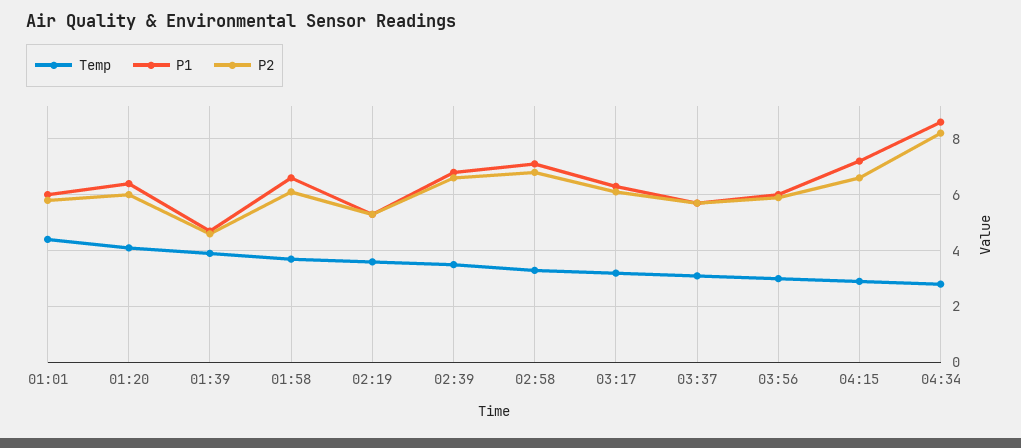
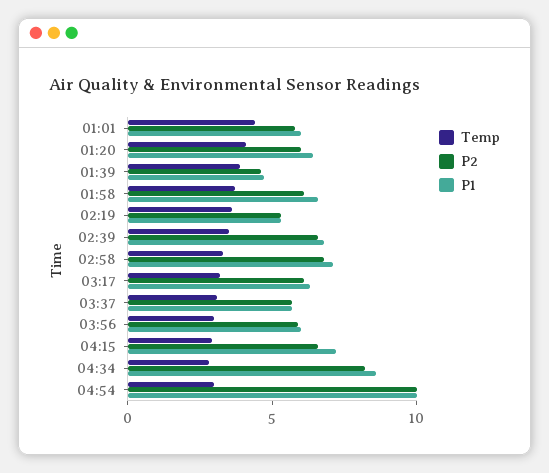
Temp, 04:54: none -> 3
P2, 04:54: none -> 10
P1, 04:54: none -> 10

